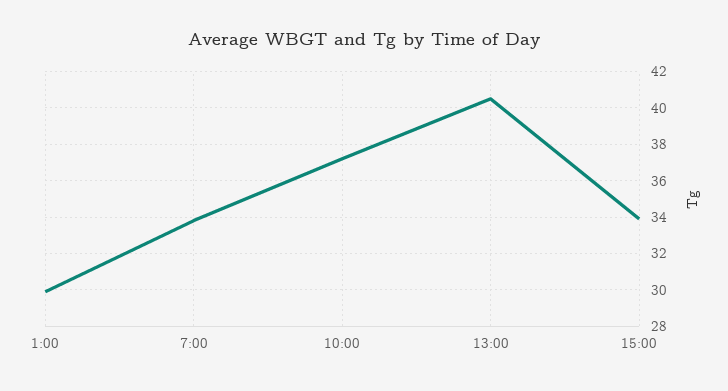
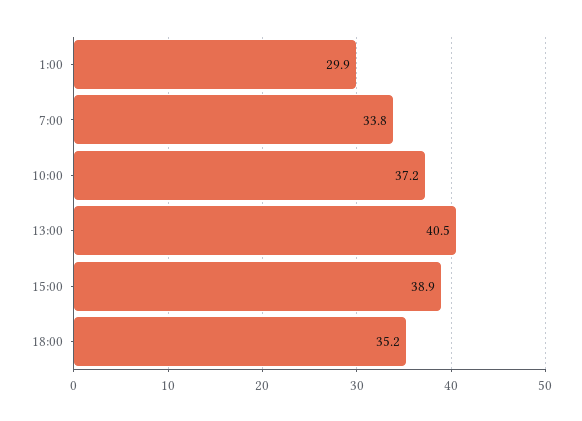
15:00: 34 -> 38.9
18:00: none -> 35.2

